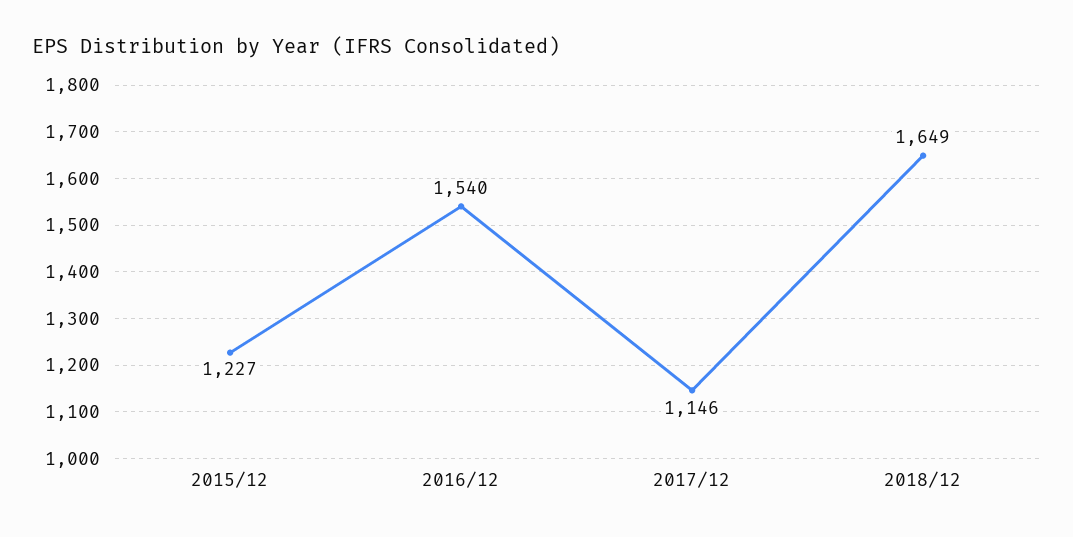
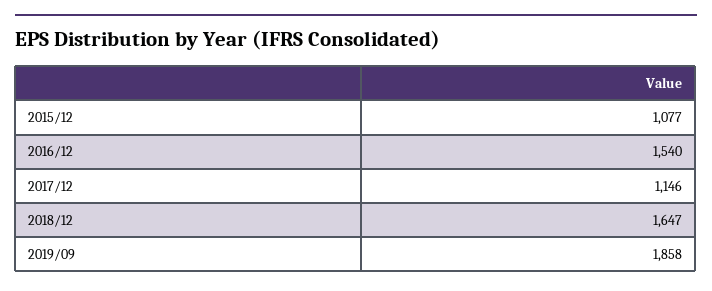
2015/12: 1227 -> 1077
2018/12: 1649 -> 1647
2019/09: none -> 1858

